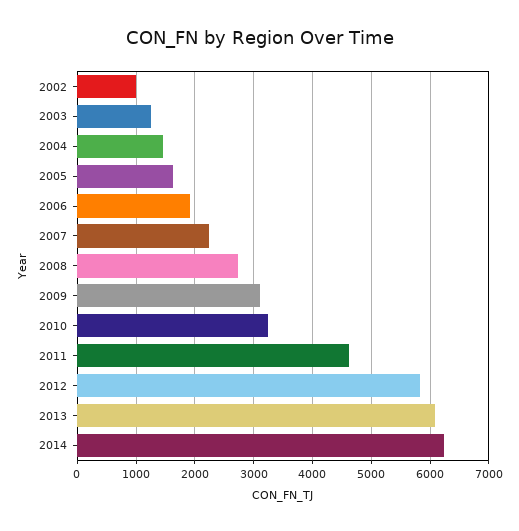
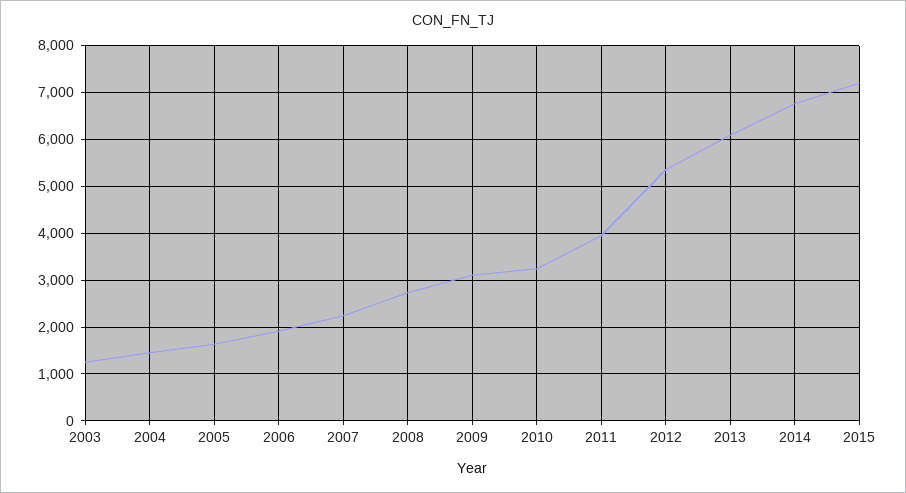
2002: 1000 -> none
2011: 4600 -> 4000
2012: 5800 -> 5400
2014: 6200 -> 6800
2015: none -> 7200

